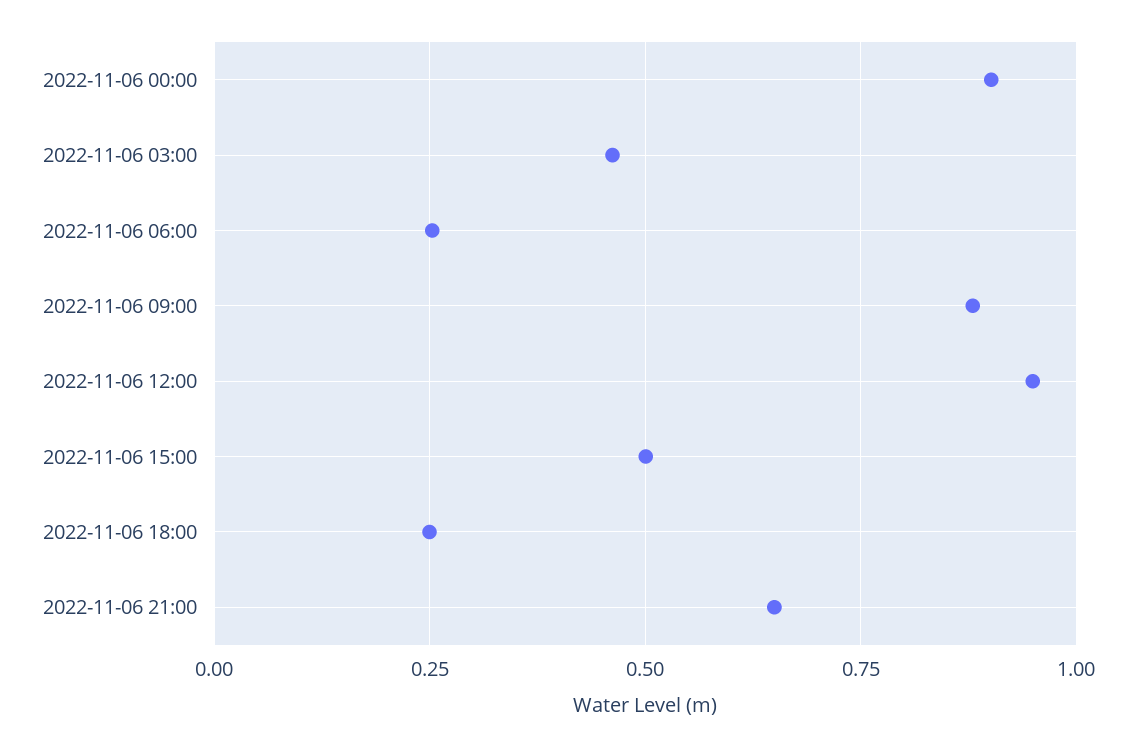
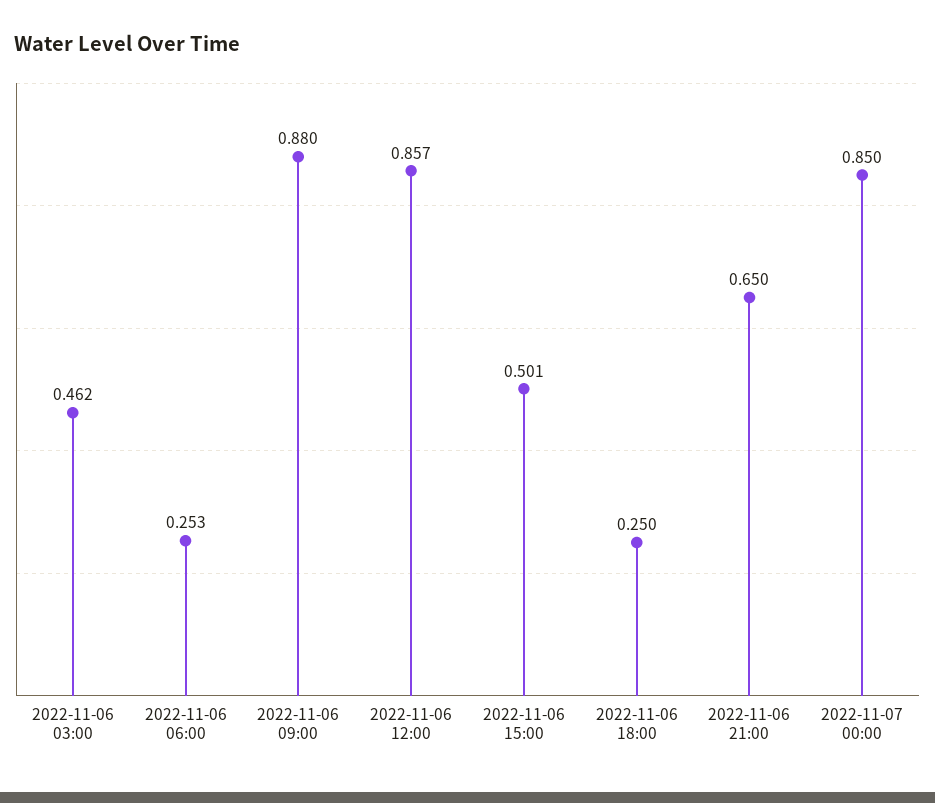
2022-11-06 00:00: 0.9 -> none
2022-11-06 12:00: 0.95 -> 0.857
2022-11-07 00:00: none -> 0.85

